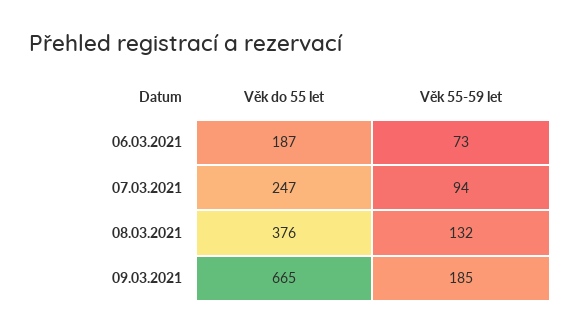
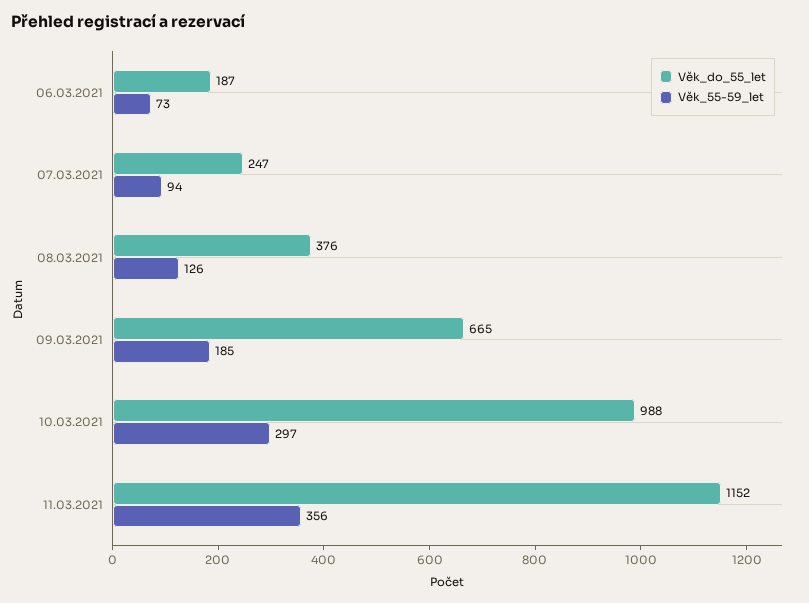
Věk 55-59 let, 08.03.2021: 132 -> 126
Věk do 55 let, 10.03.2021: none -> 988
Věk 55-59 let, 10.03.2021: none -> 297
Věk do 55 let, 11.03.2021: none -> 1152
Věk 55-59 let, 11.03.2021: none -> 356

